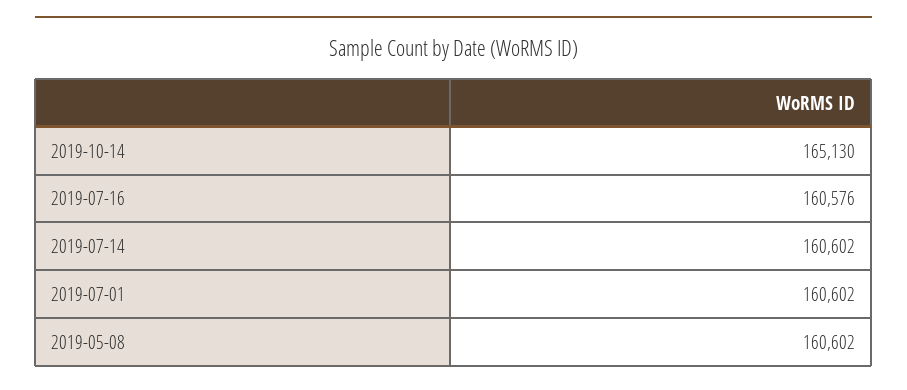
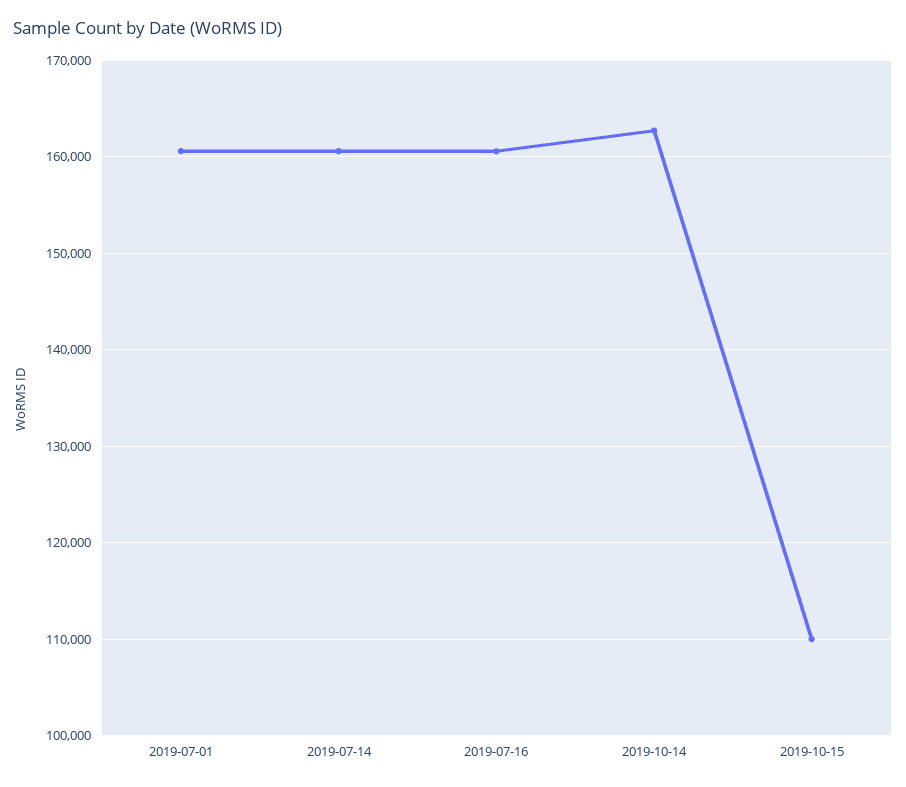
2019-10-14: 165130 -> 163000
2019-05-08: 160602 -> none
2019-10-15: none -> 110000

